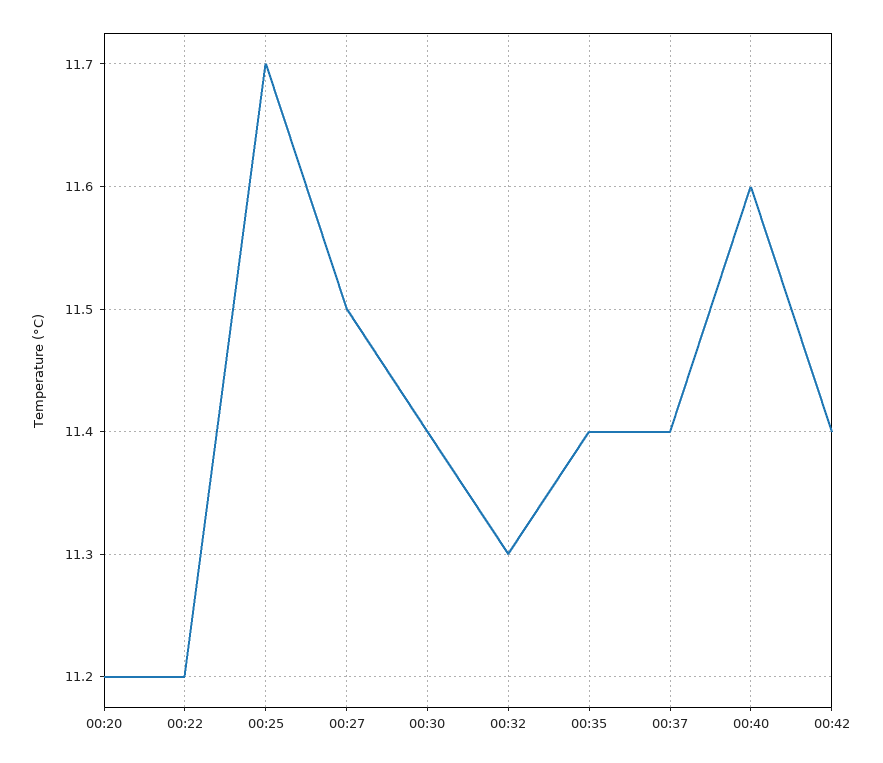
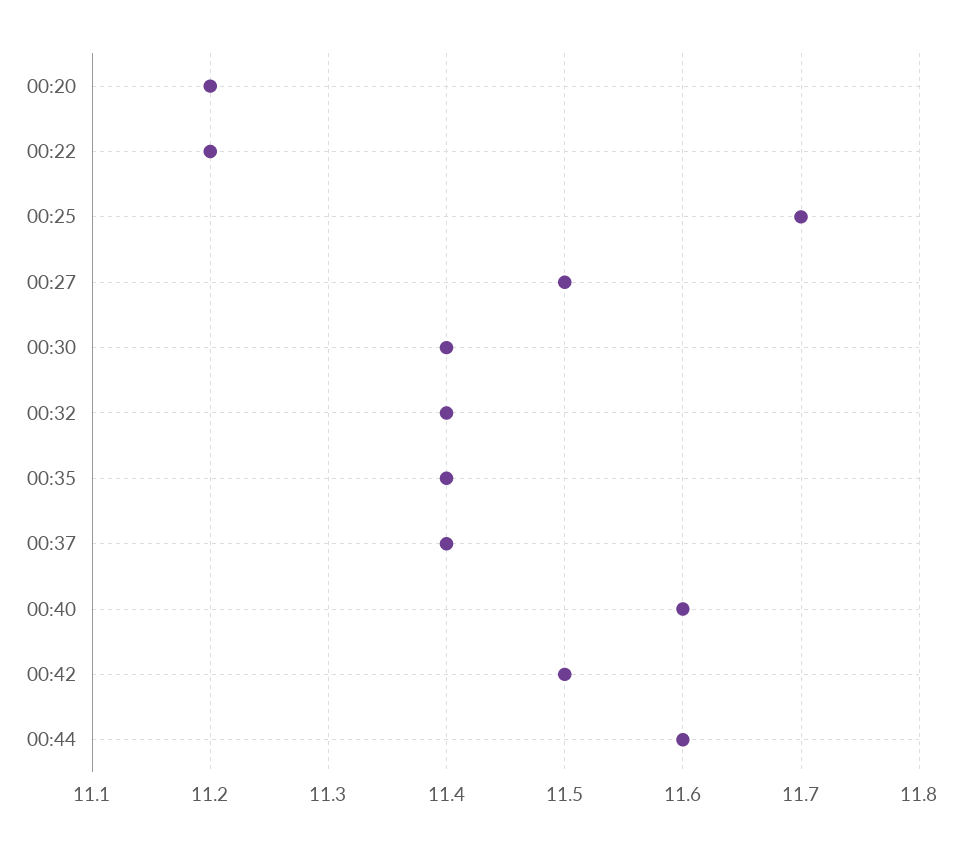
00:32: 11.3 -> 11.4
00:42: 11.4 -> 11.5
00:44: none -> 11.6

